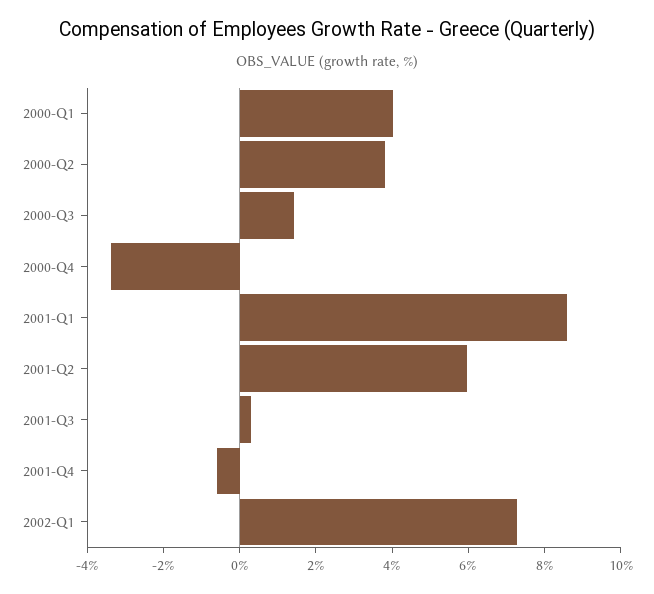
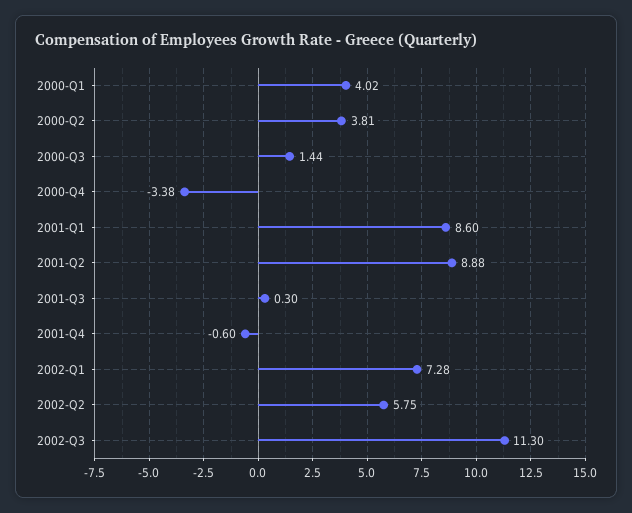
2001-Q2: 6 -> 8.88
2002-Q2: none -> 5.75
2002-Q3: none -> 11.3

